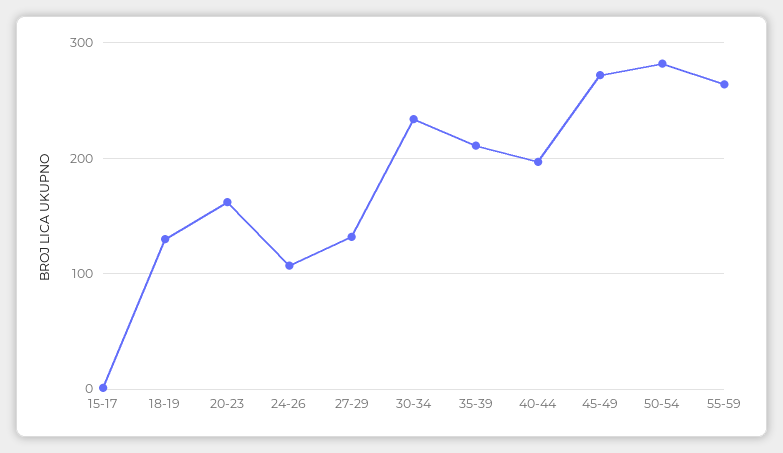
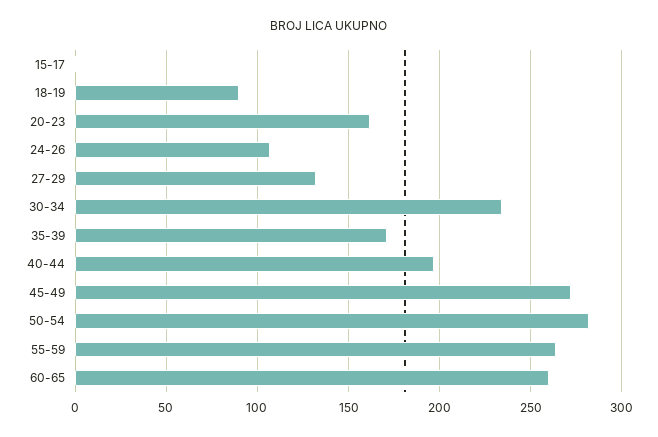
18-19: 130 -> 90
35-39: 210 -> 170
60-65: none -> 260

